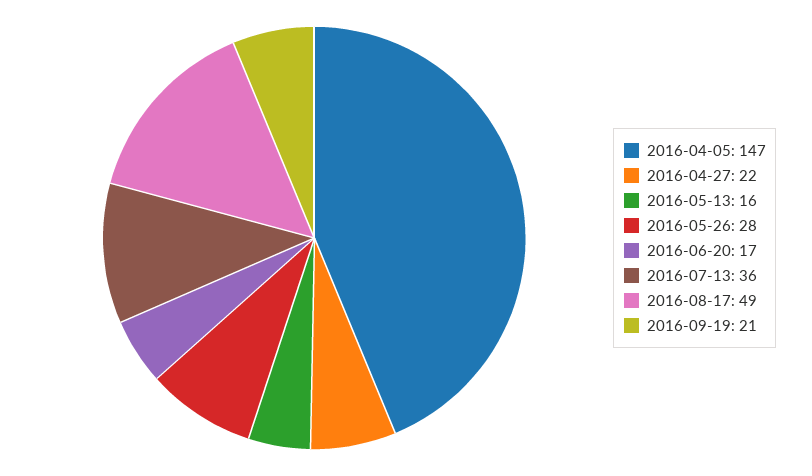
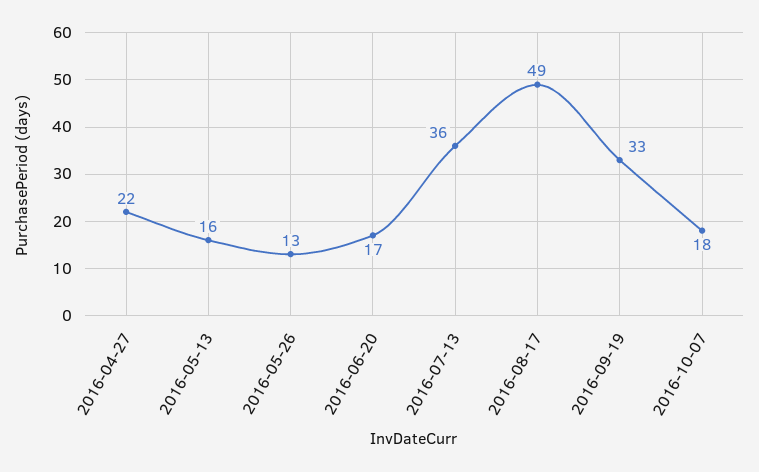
2016-04-05: 147 -> none
2016-05-26: 28 -> 13
2016-09-19: 21 -> 33
2016-10-07: none -> 18

